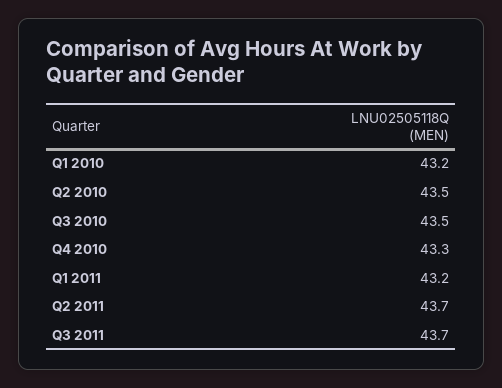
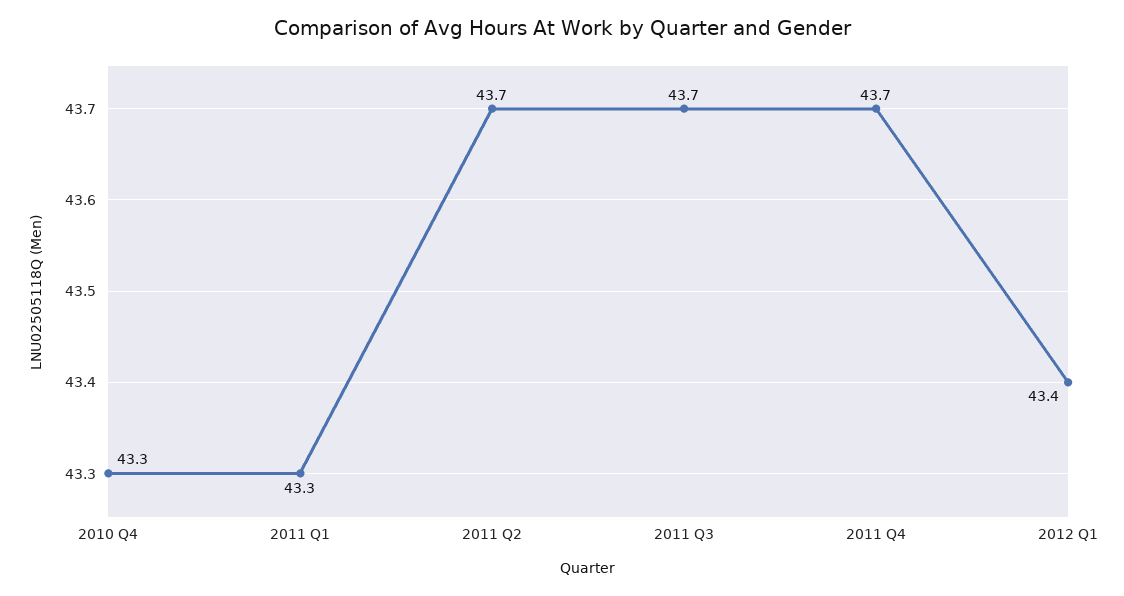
Q1 2010: 43.2 -> none
Q2 2010: 43.5 -> none
Q3 2010: 43.5 -> none
Q1 2011: 43.2 -> 43.3
2011 Q4: none -> 43.7
2012 Q1: none -> 43.4

